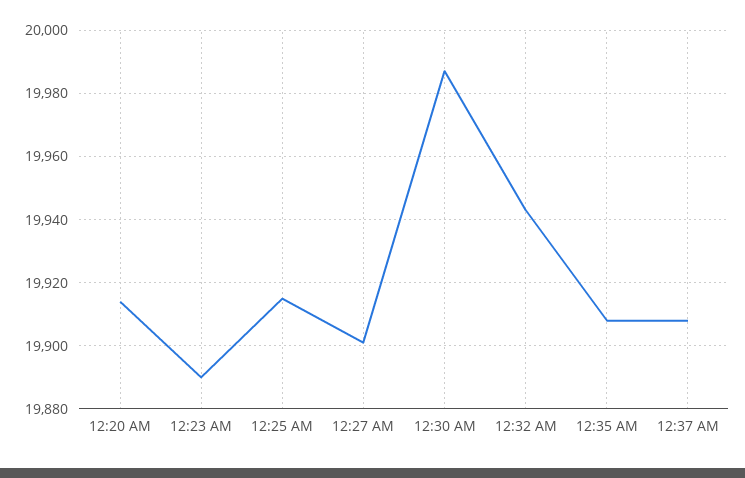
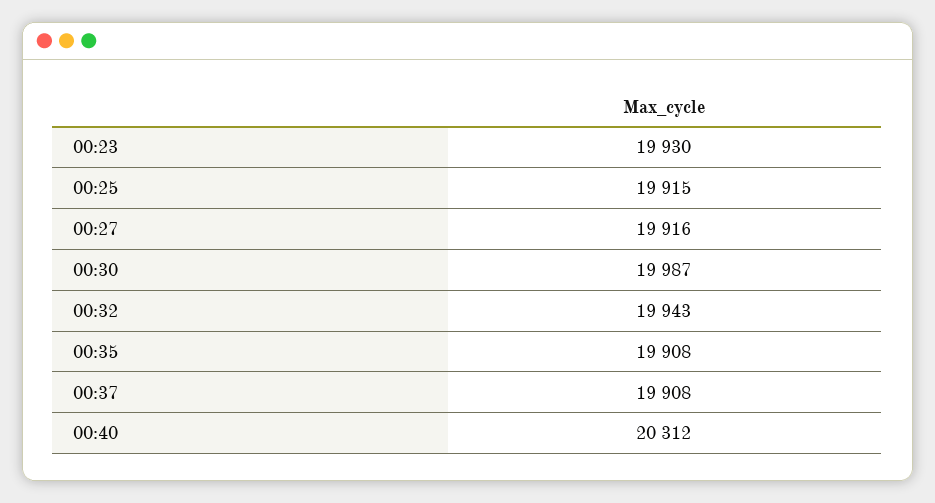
12:20 AM: 19915 -> none
12:23 AM: 19890 -> 19930
12:27 AM: 19900 -> 19916
00:40: none -> 20312

